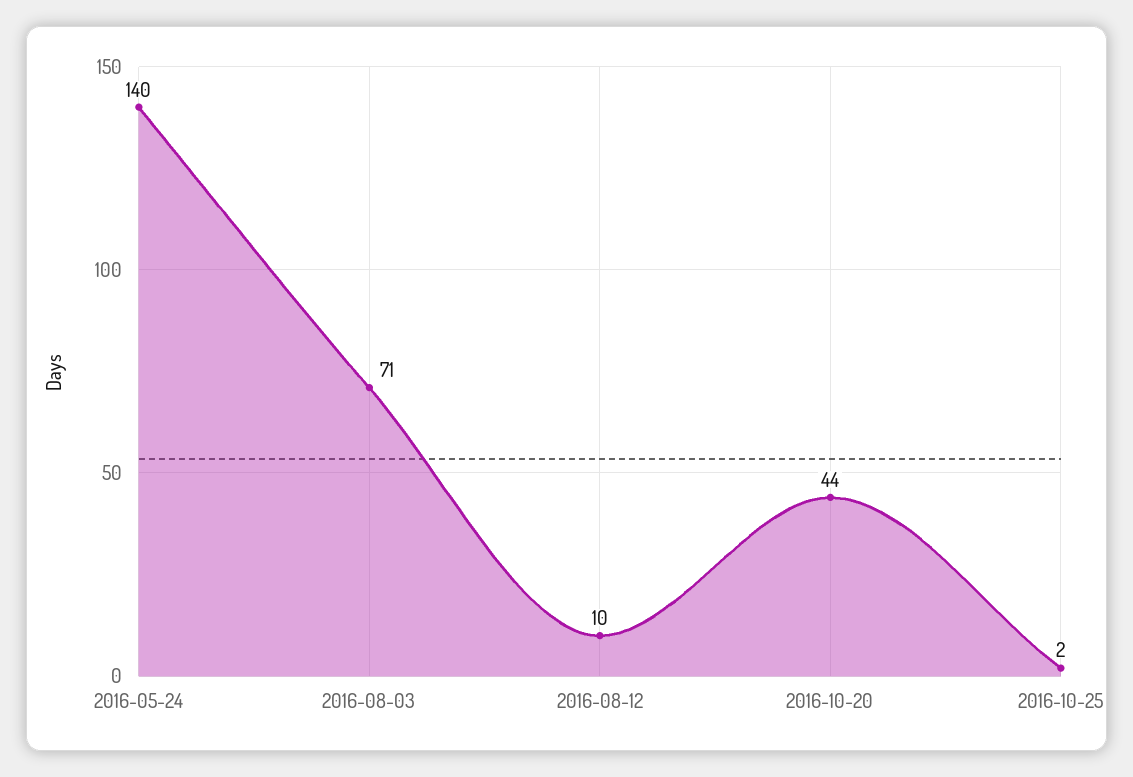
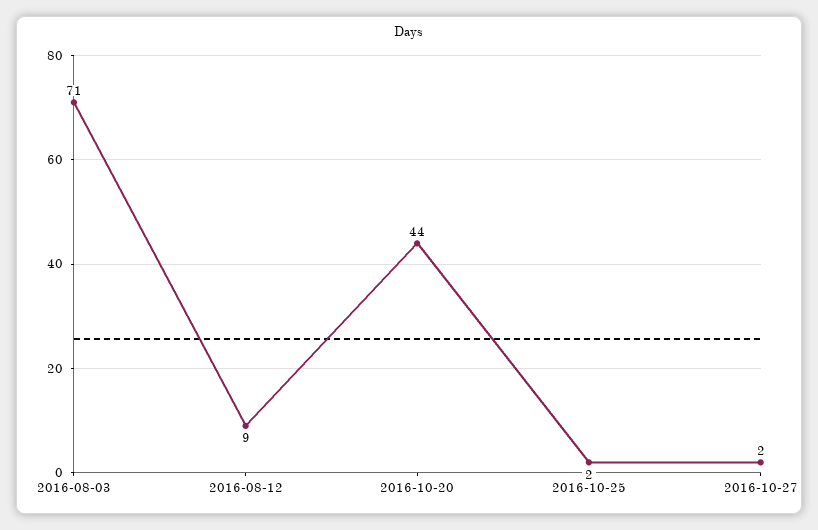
2016-05-24: 140 -> none
2016-08-12: 10 -> 9
2016-10-27: none -> 2

